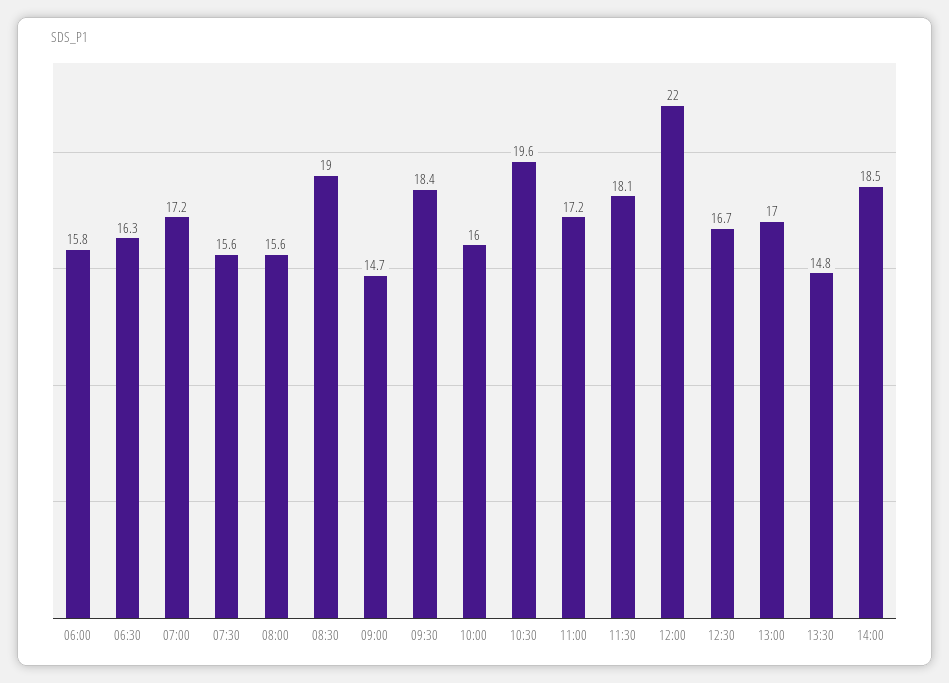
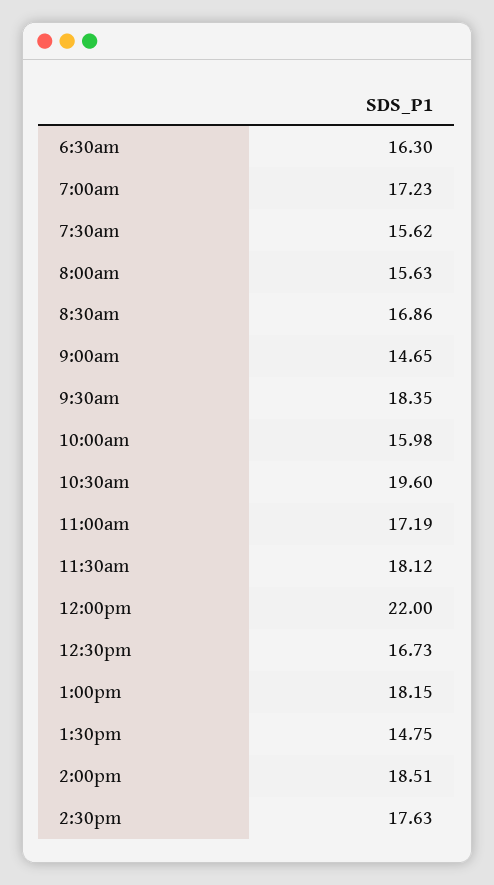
06:00: 15.8 -> none
08:30: 19 -> 16.86
13:00: 17 -> 18.15
2:30pm: none -> 17.63

